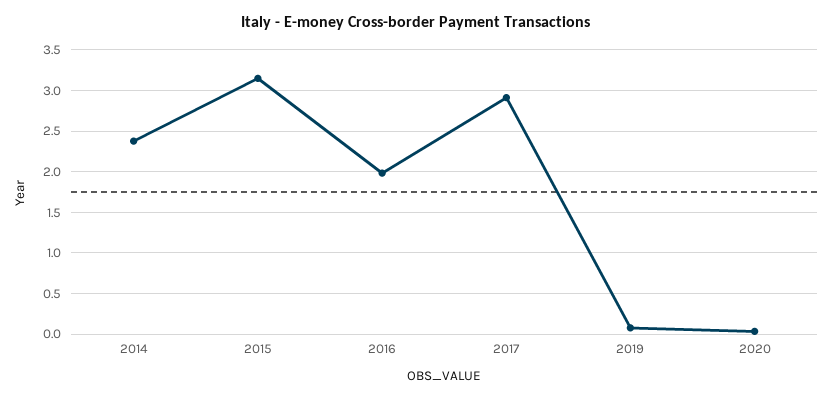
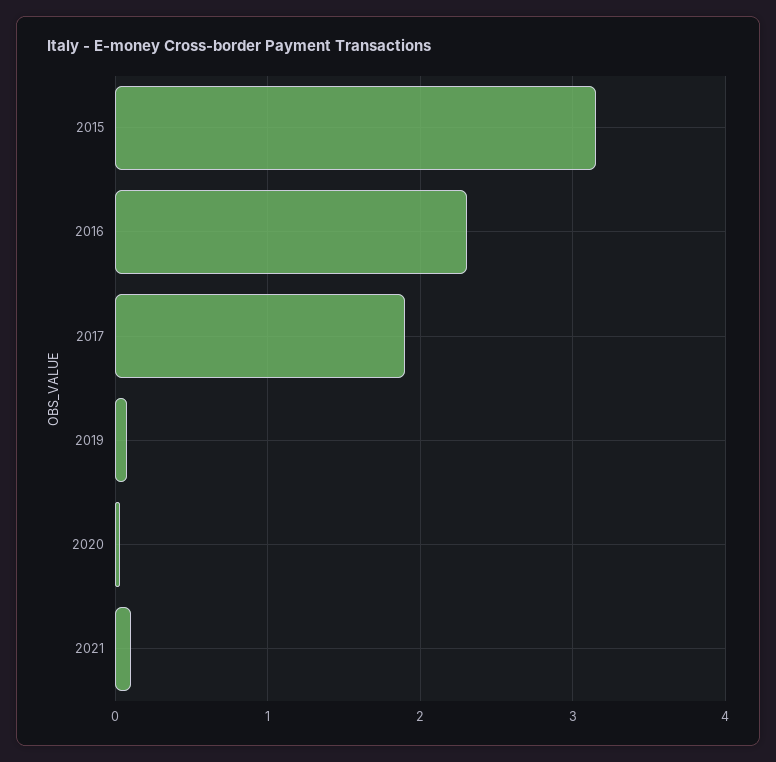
2014: 2.4 -> none
2016: 2 -> 2.3
2017: 2.9 -> 1.9
2021: none -> 0.1

